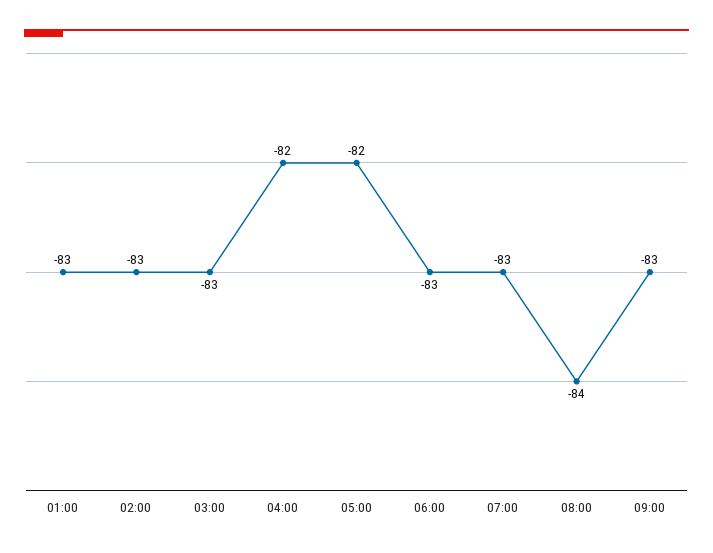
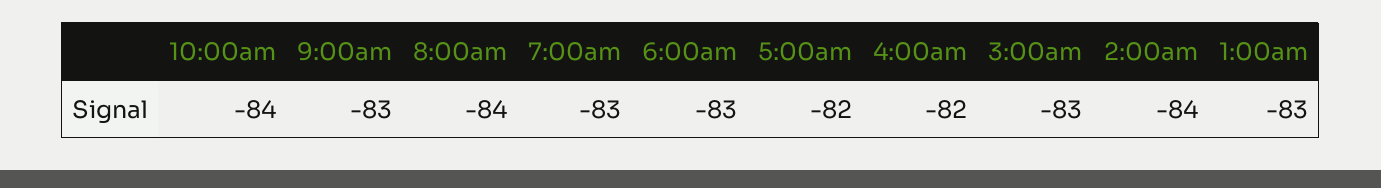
02:00: -83 -> -84
10:00am: none -> -84

